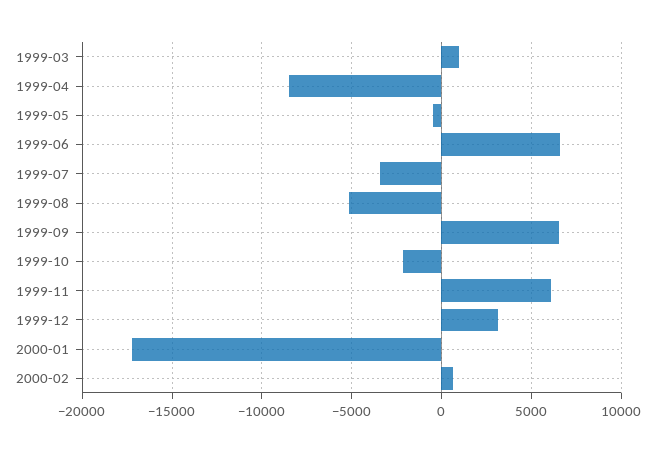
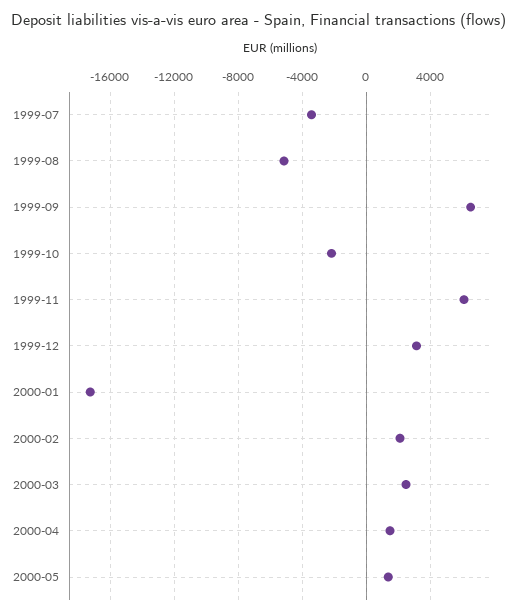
1999-03: 1000 -> none
1999-04: -8500 -> none
1999-05: -500 -> none
1999-06: 6500 -> none
2000-02: 500 -> 2000
2000-03: none -> 2500
2000-04: none -> 1500
2000-05: none -> 1500

